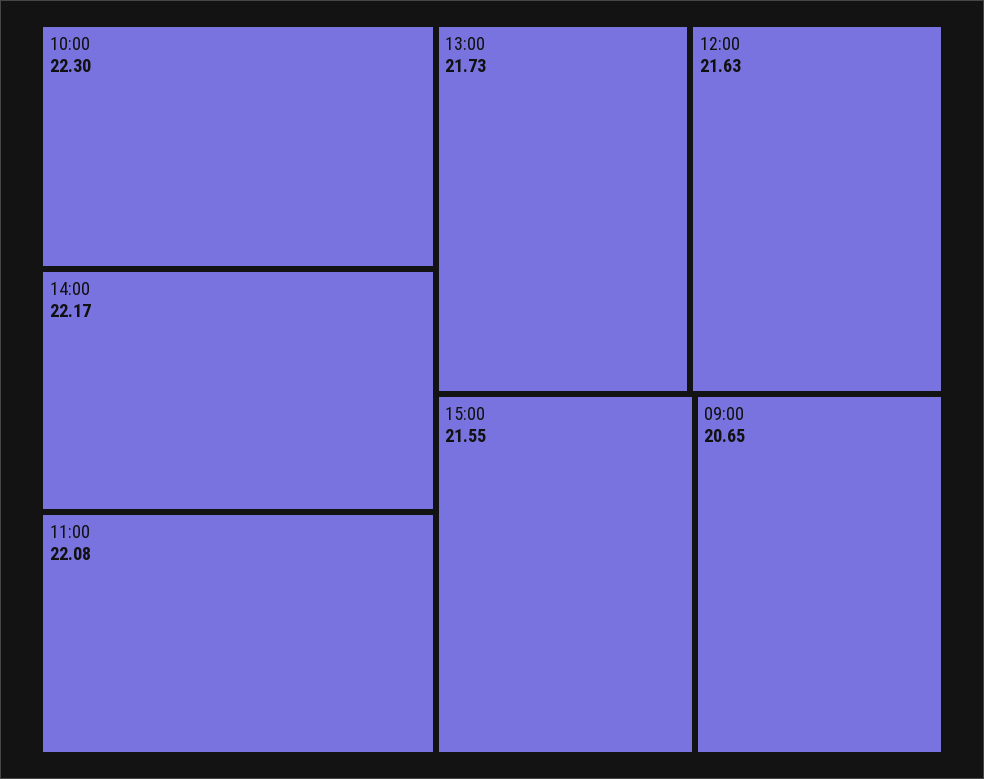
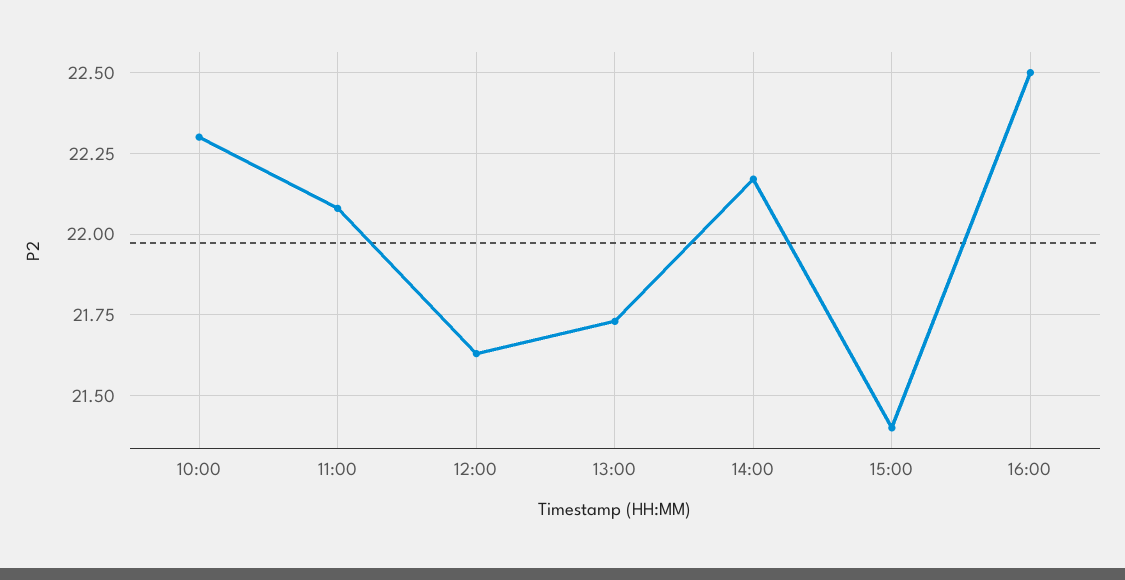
15:00: 21.55 -> 21.4
09:00: 20.65 -> none
16:00: none -> 22.5

